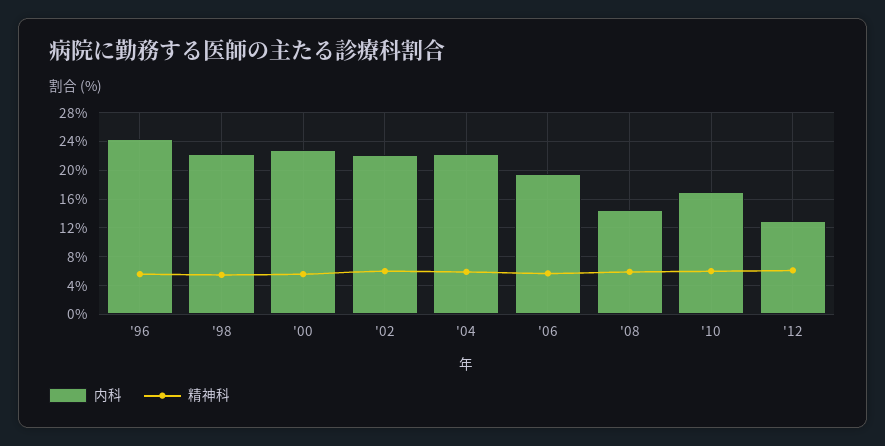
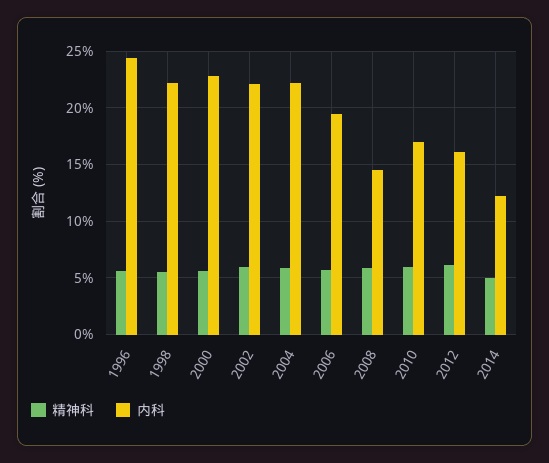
内科, '12: 13 -> 16
精神科, 2014: none -> 5
内科, 2014: none -> 12

